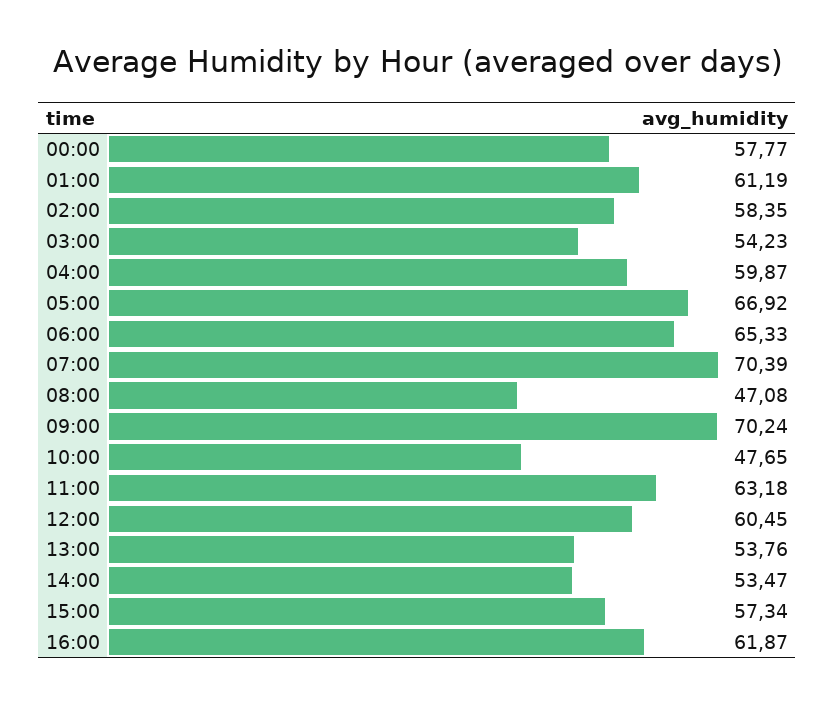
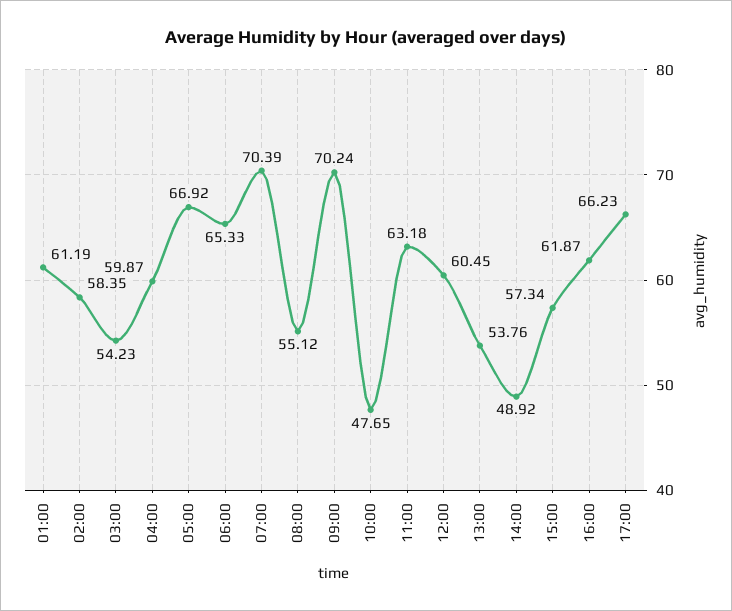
00:00: 57.77 -> none
08:00: 47.08 -> 55.12
14:00: 53.47 -> 48.92
17:00: none -> 66.23

